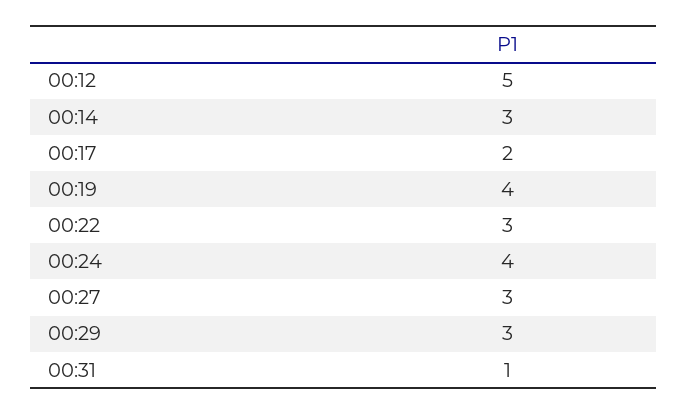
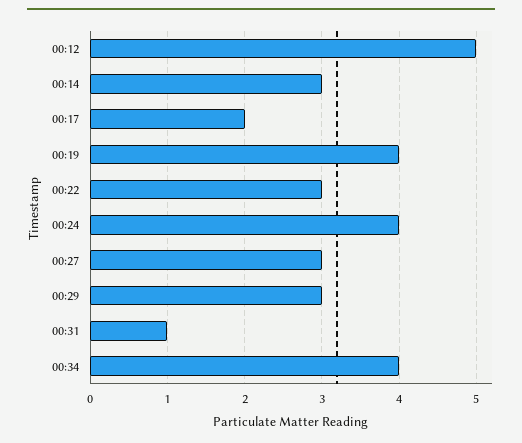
00:34: none -> 4

